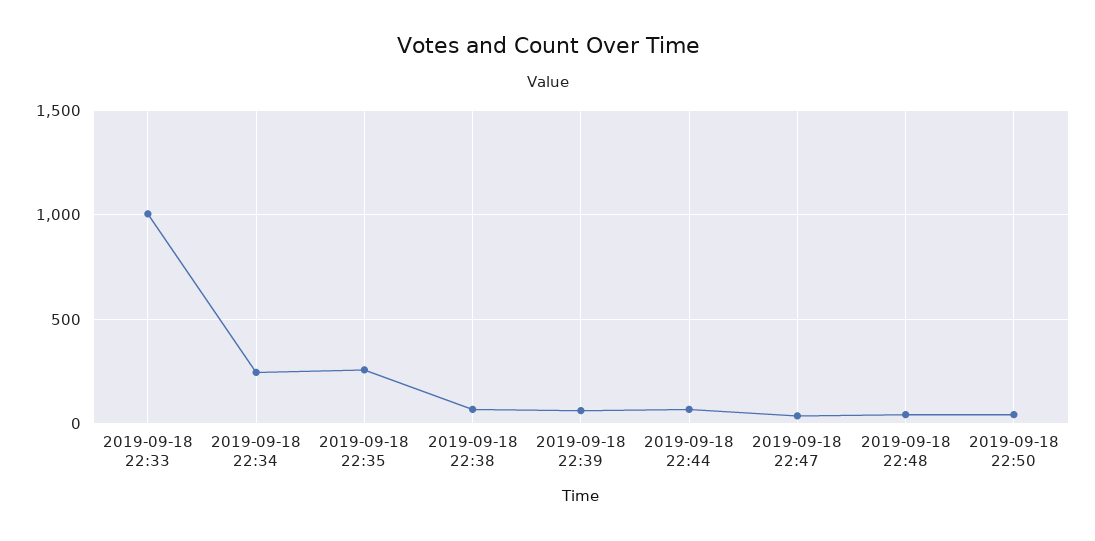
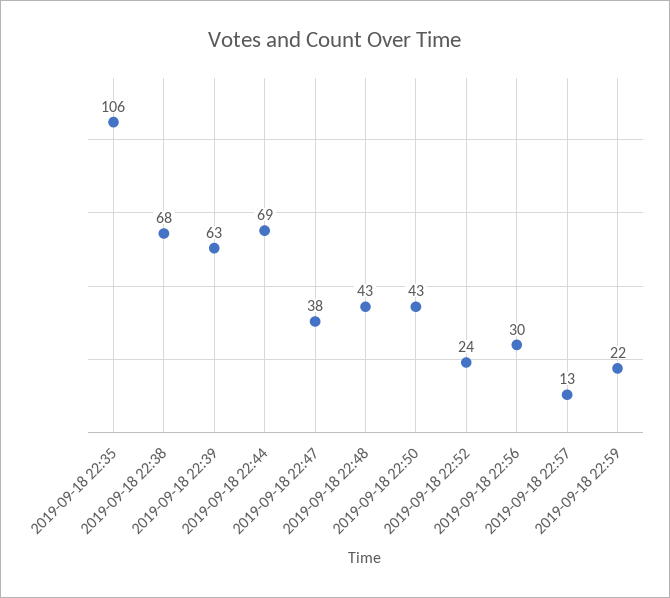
2019-09-18 22:33: 1000 -> none
2019-09-18 22:34: 250 -> none
2019-09-18 22:35: 250 -> 106
2019-09-18 22:52: none -> 24
2019-09-18 22:56: none -> 30
2019-09-18 22:57: none -> 13
2019-09-18 22:59: none -> 22

